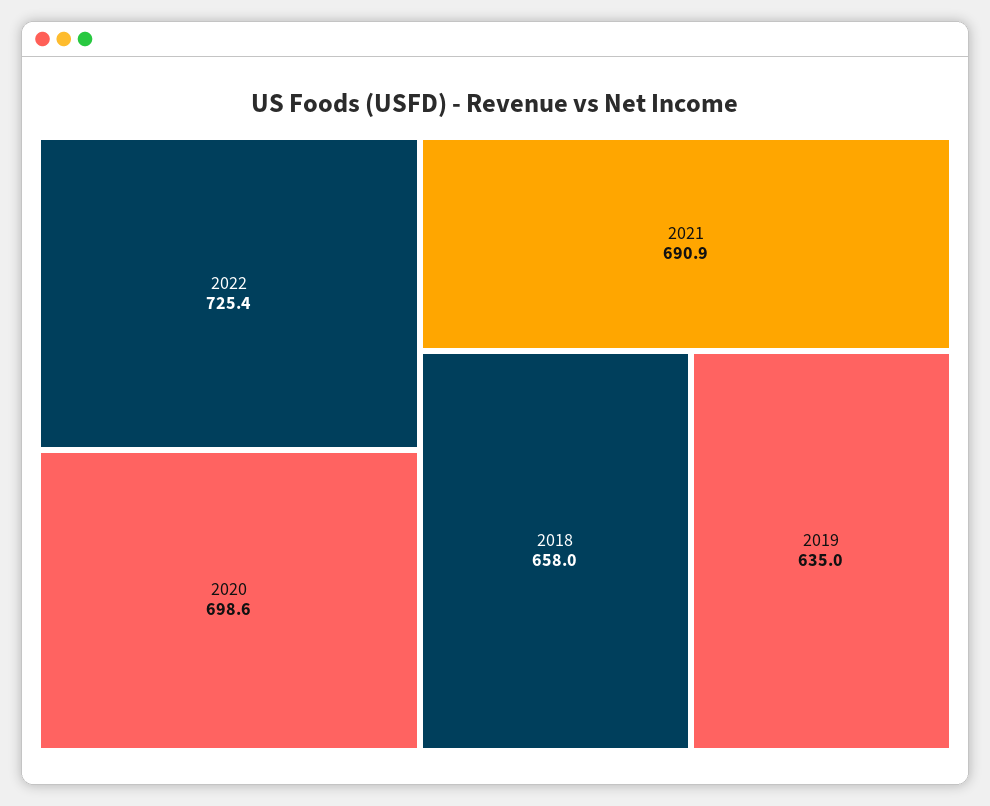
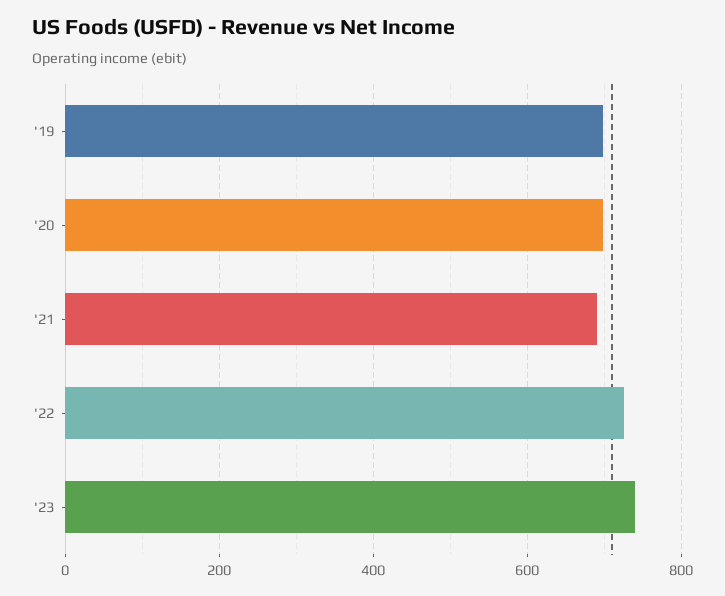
2018: 658 -> none
2019: 635 -> 700
'23: none -> 740

